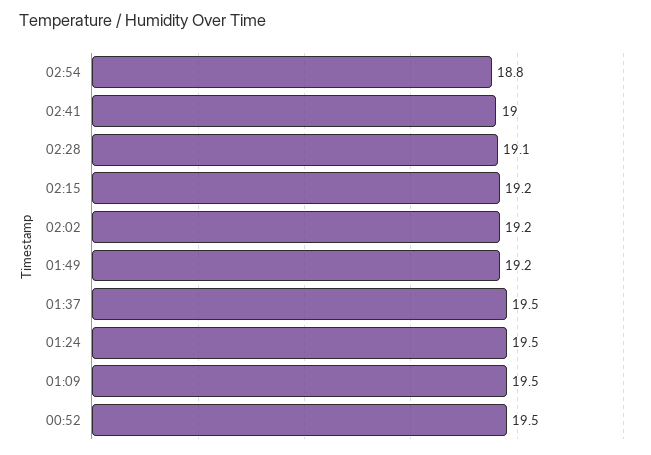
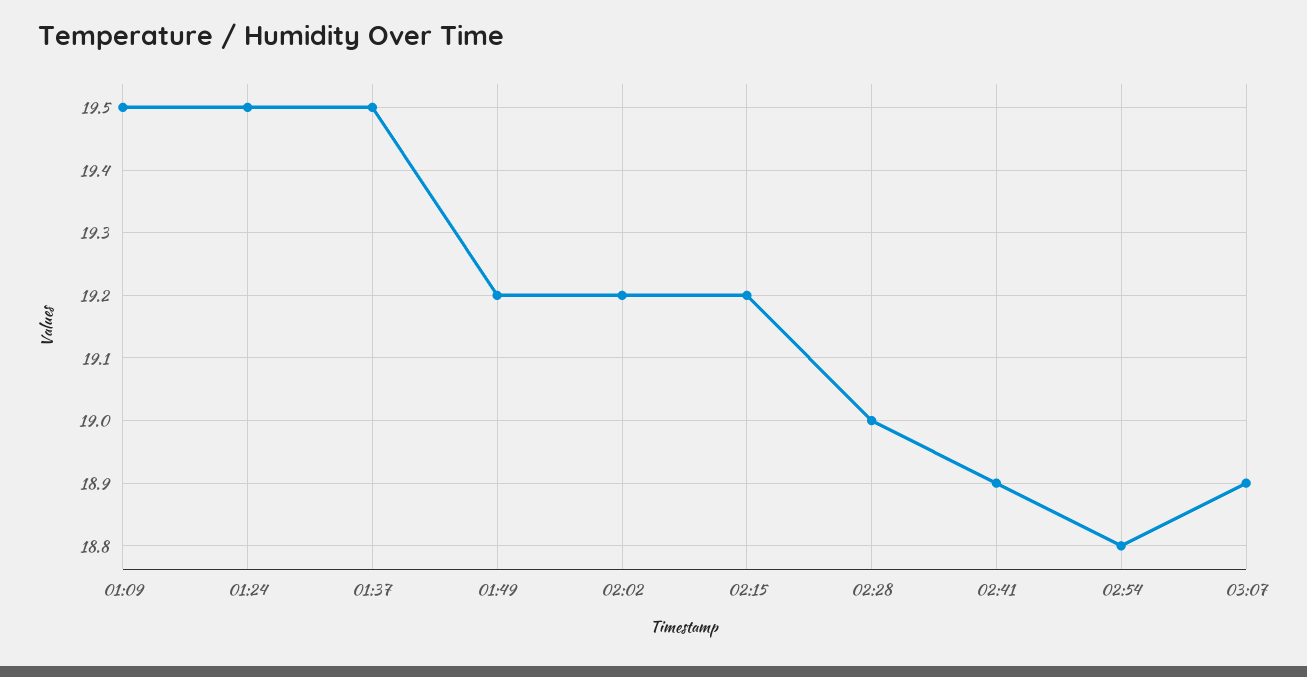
02:41: 19 -> 18.9
02:28: 19.1 -> 19
00:52: 19.5 -> none
03:07: none -> 18.9

